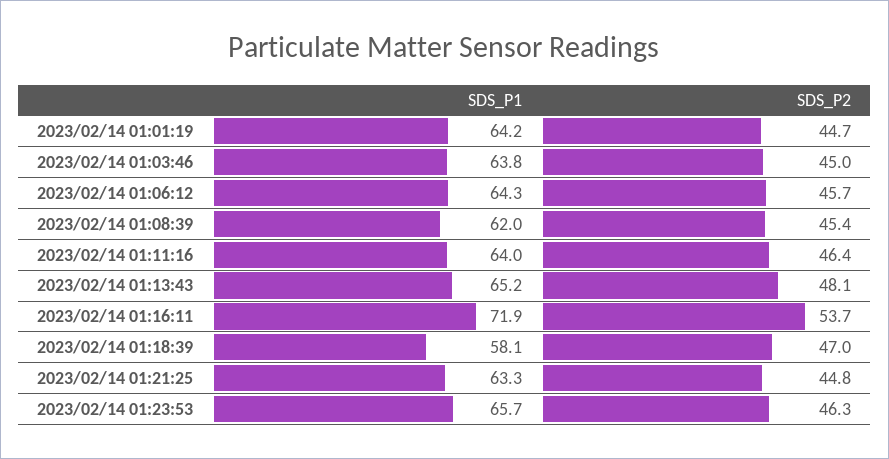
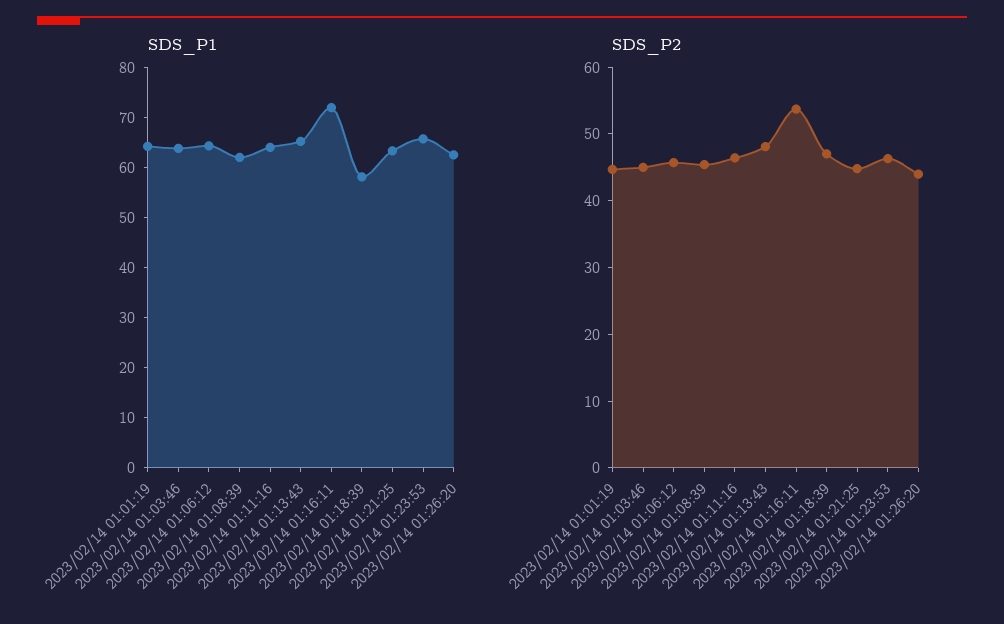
SDS_P1, 2023/02/14 01:26:20: none -> 62
SDS_P2, 2023/02/14 01:26:20: none -> 44

